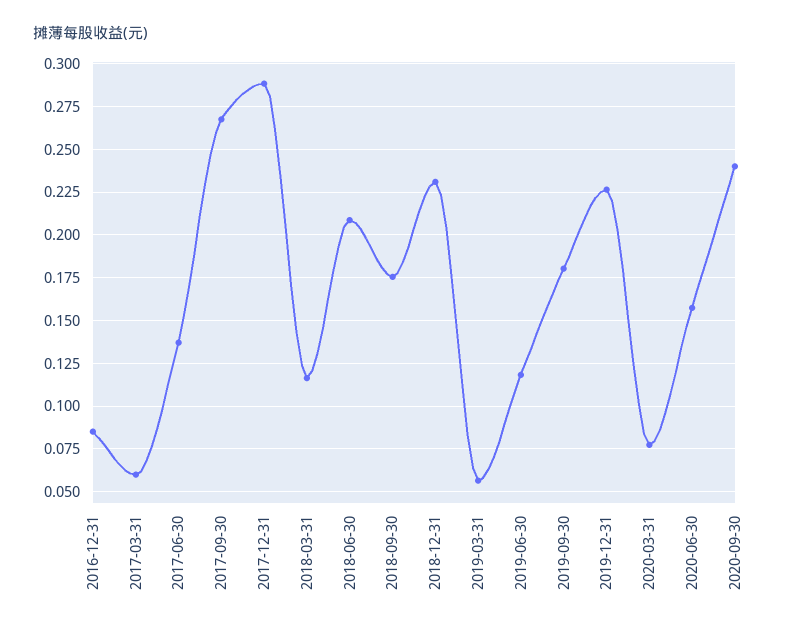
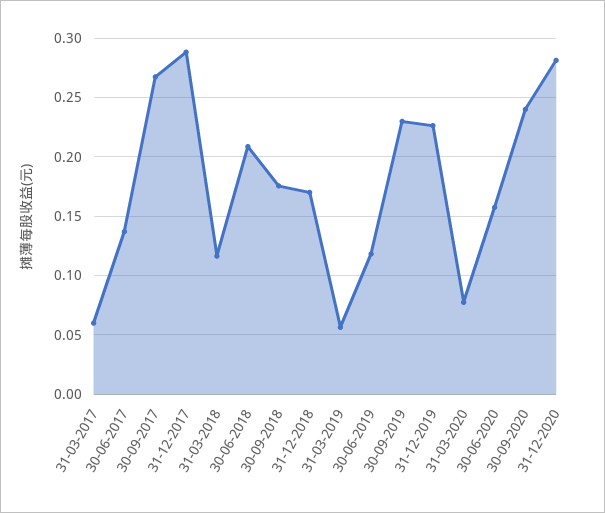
2016-12-31: 0.085 -> none
2018-12-31: 0.23 -> 0.17
2019-09-30: 0.18 -> 0.23
31-12-2020: none -> 0.28

